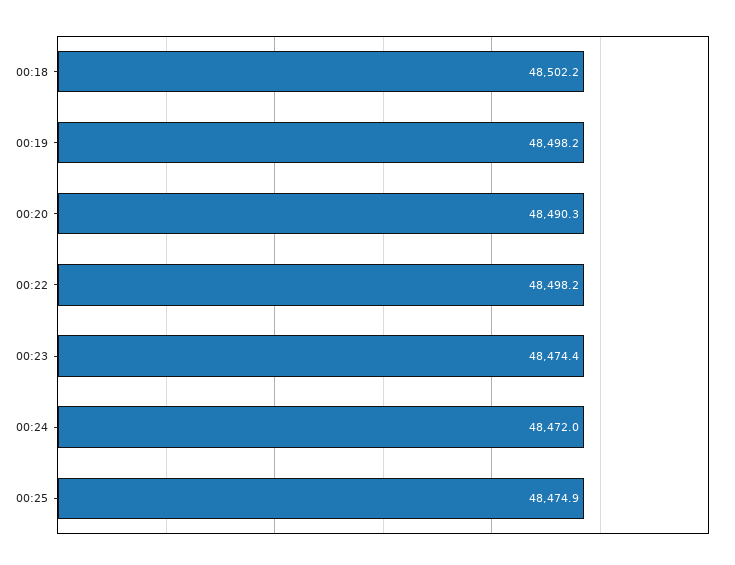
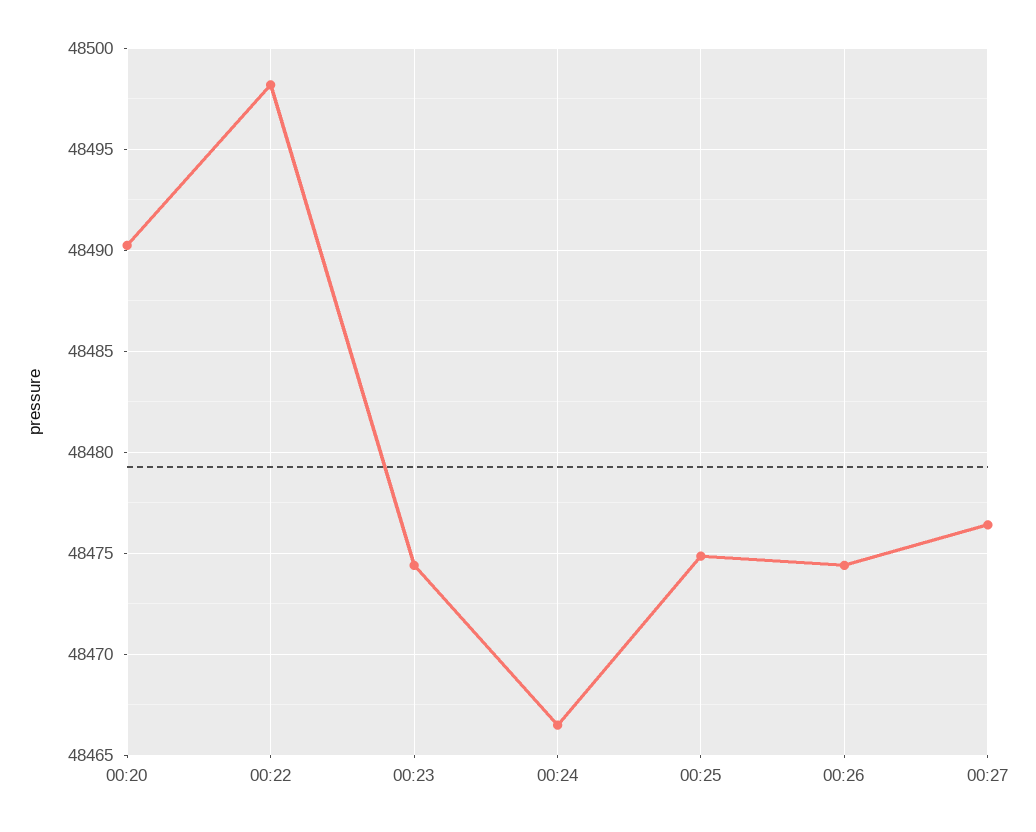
00:18: 48502.2 -> none
00:19: 48498.2 -> none
00:24: 48472 -> 48466.5
00:26: none -> 48474.5
00:27: none -> 48476.5

